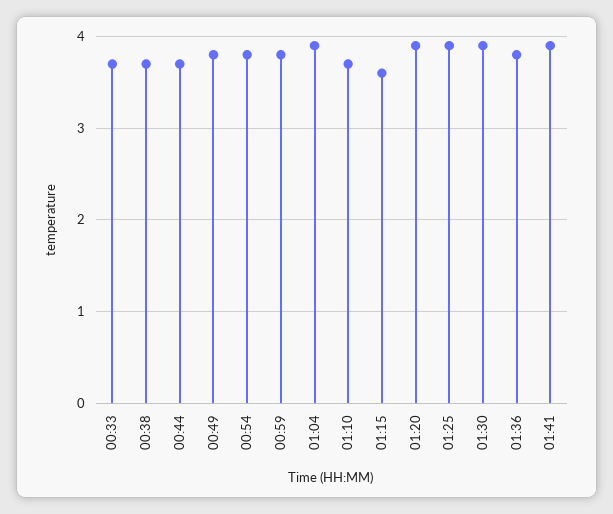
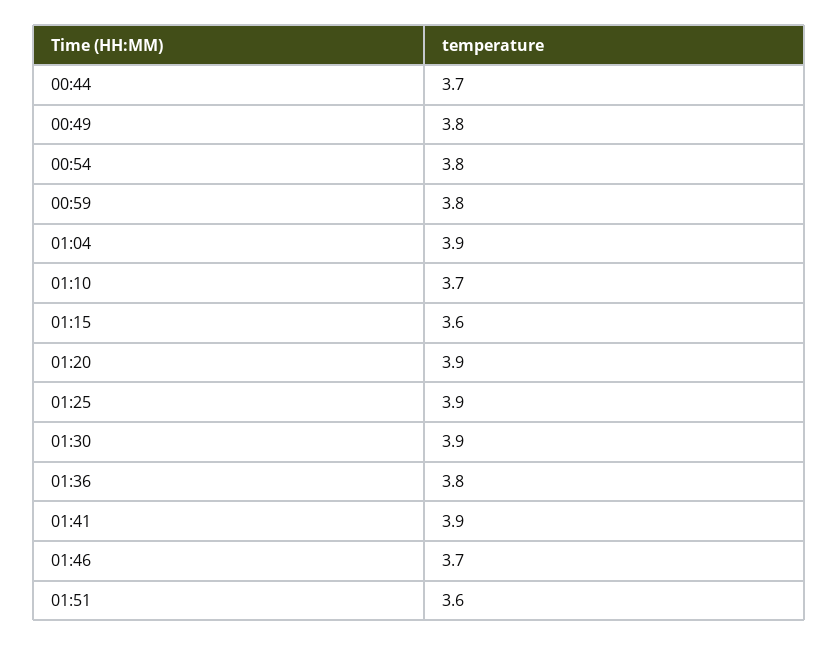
00:33: 3.7 -> none
00:38: 3.7 -> none
01:46: none -> 3.7
01:51: none -> 3.6

